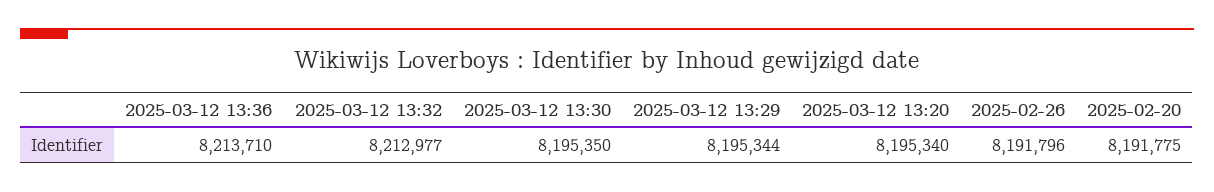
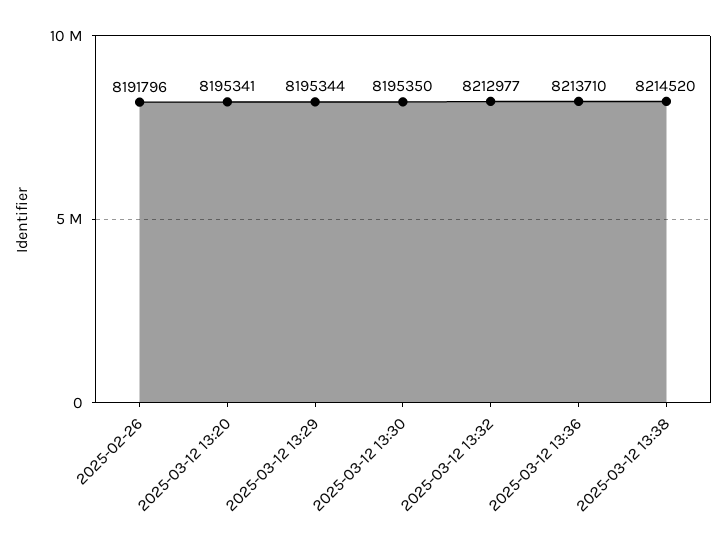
2025-03-12 13:20: 8195340 -> 8195341
2025-02-20: 8191775 -> none
2025-03-12 13:38: none -> 8214520

